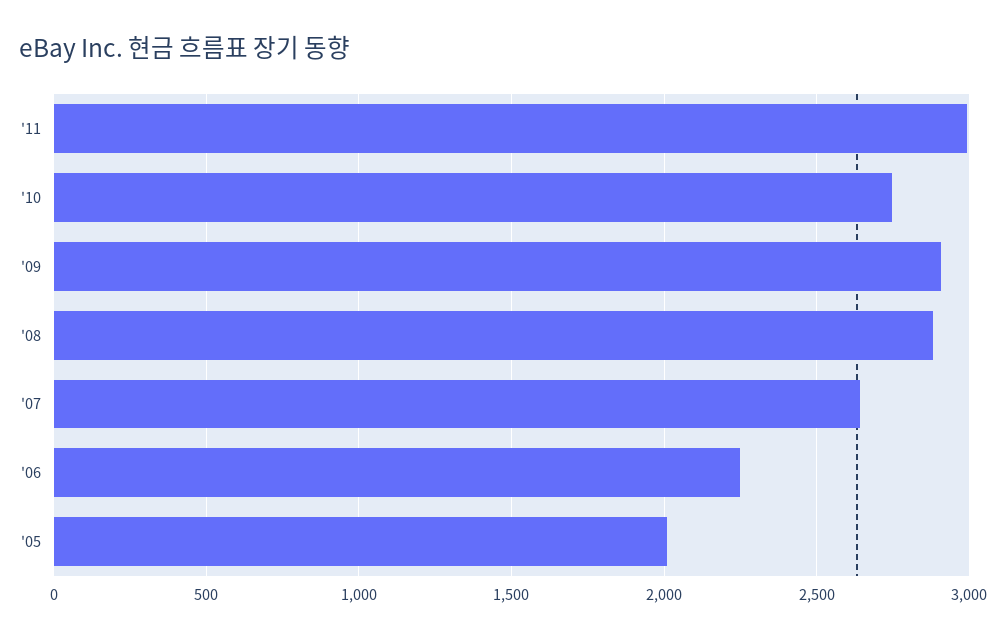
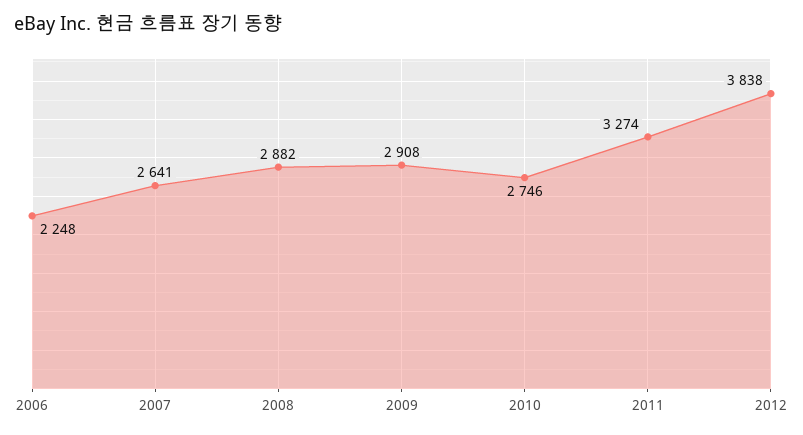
'11: 3000 -> 3274
'05: 2000 -> none
2012: none -> 3838

